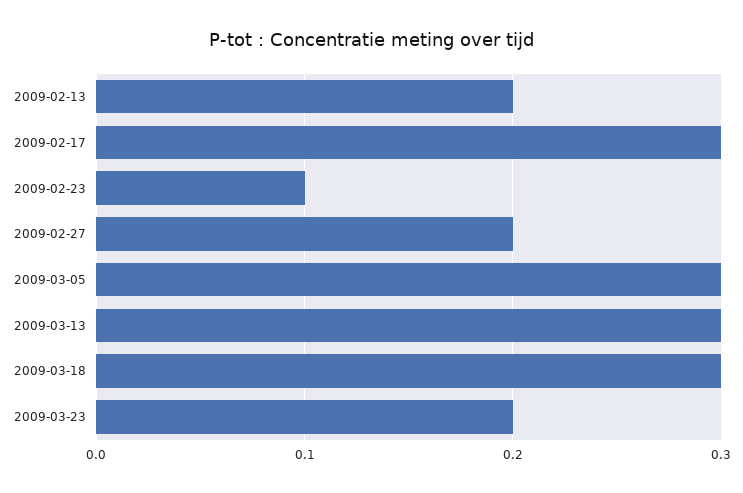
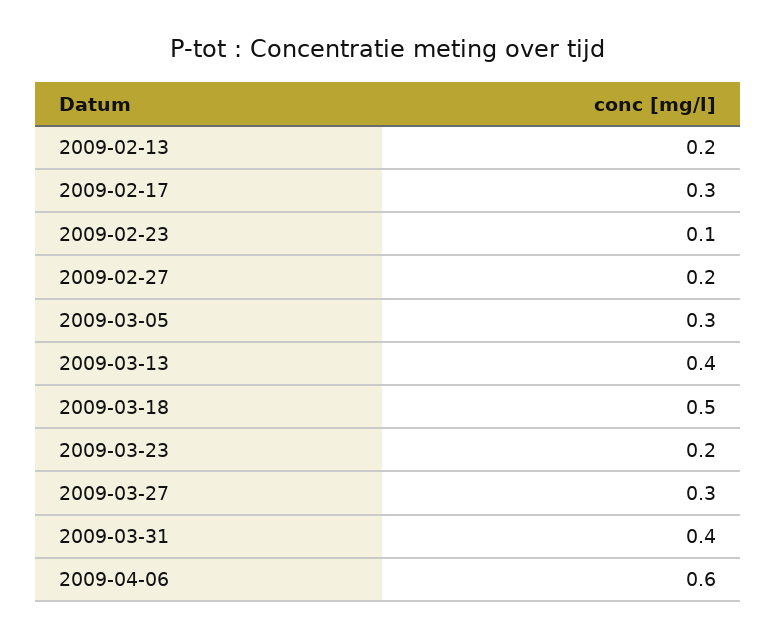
2009-03-13: 0.3 -> 0.4
2009-03-18: 0.3 -> 0.5
2009-03-27: none -> 0.3
2009-03-31: none -> 0.4
2009-04-06: none -> 0.6

